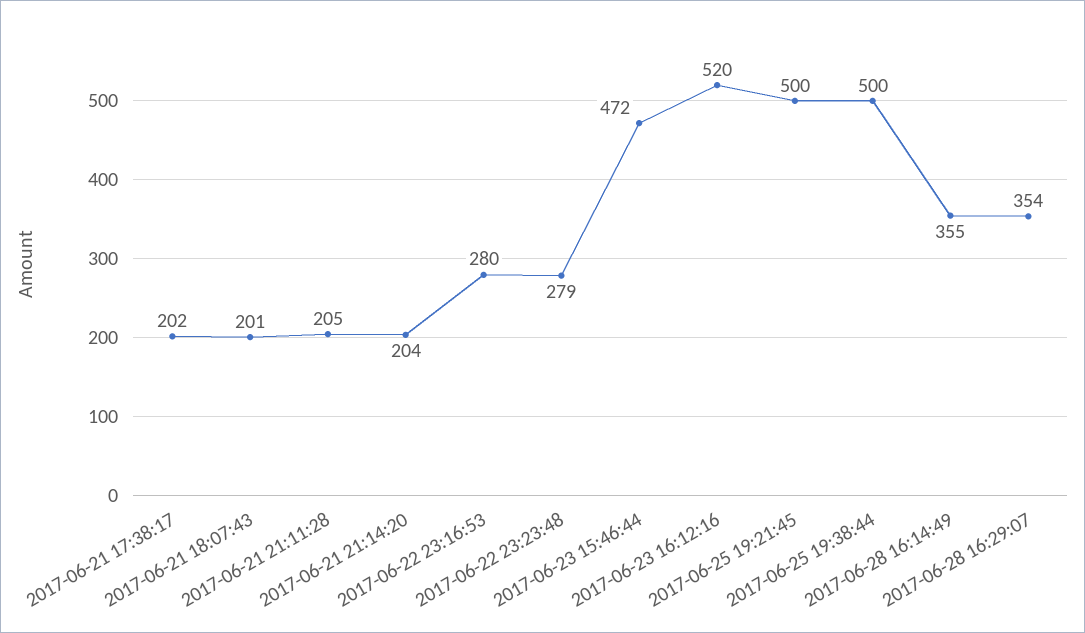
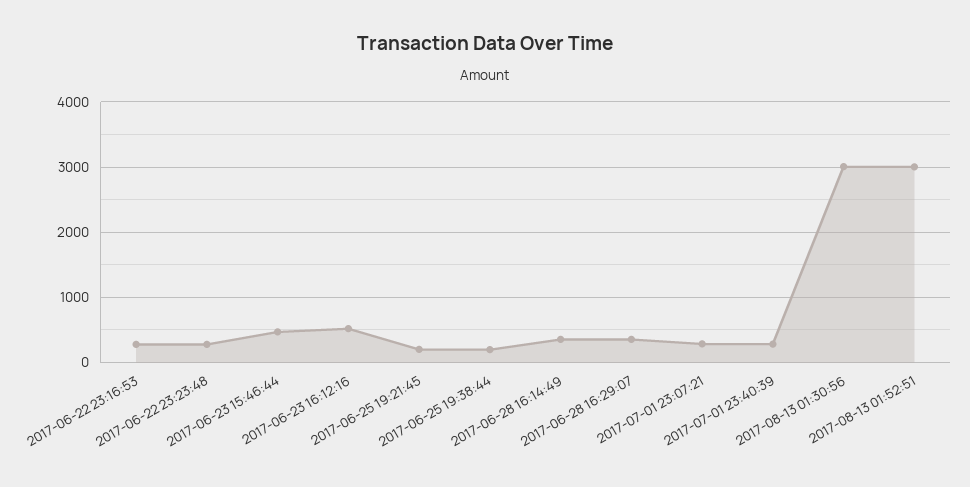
2017-06-21 17:38:17: 202 -> none
2017-06-21 18:07:43: 201 -> none
2017-06-21 21:11:28: 205 -> none
2017-06-21 21:14:20: 204 -> none
2017-06-25 19:21:45: 500 -> 200
2017-06-25 19:38:44: 500 -> 200
2017-07-01 23:07:21: none -> 300
2017-07-01 23:40:39: none -> 300
2017-08-13 01:30:56: none -> 3000
2017-08-13 01:52:51: none -> 3000

